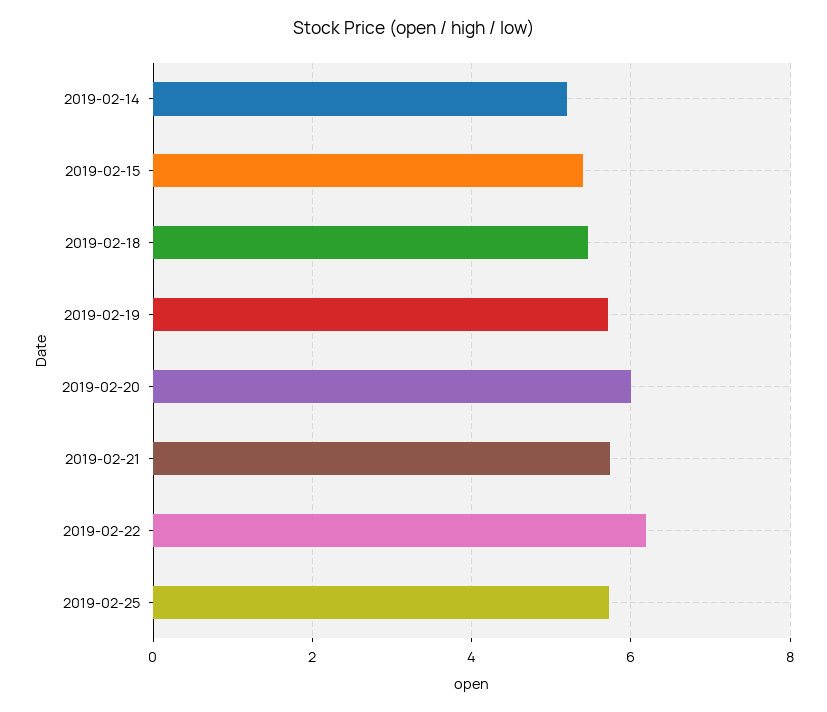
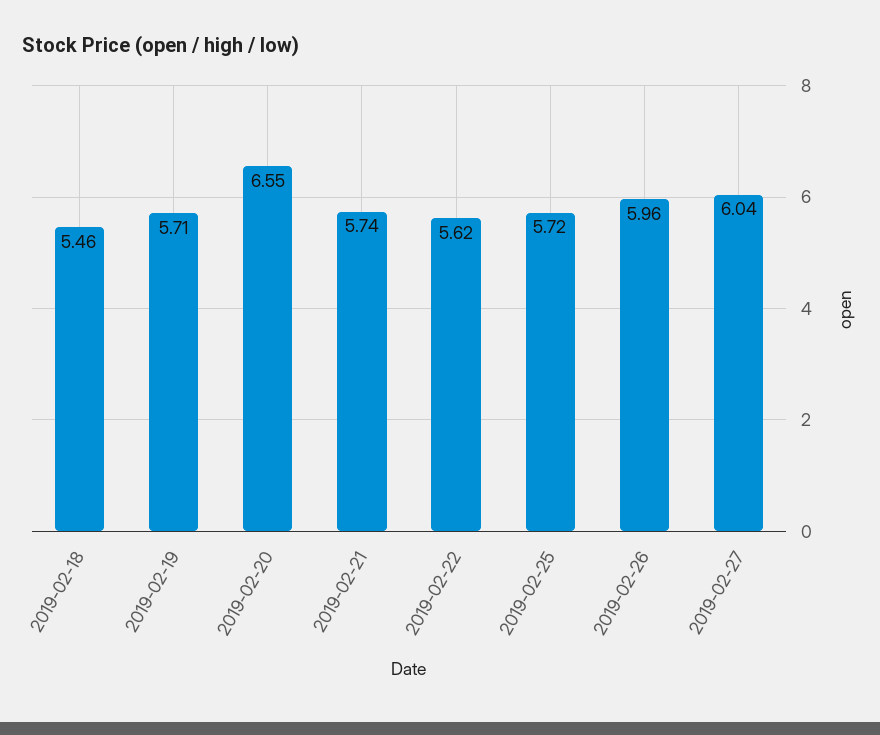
2019-02-14: 5.2 -> none
2019-02-15: 5.4 -> none
2019-02-20: 6 -> 6.55
2019-02-22: 6.2 -> 5.62
2019-02-26: none -> 5.96
2019-02-27: none -> 6.04

